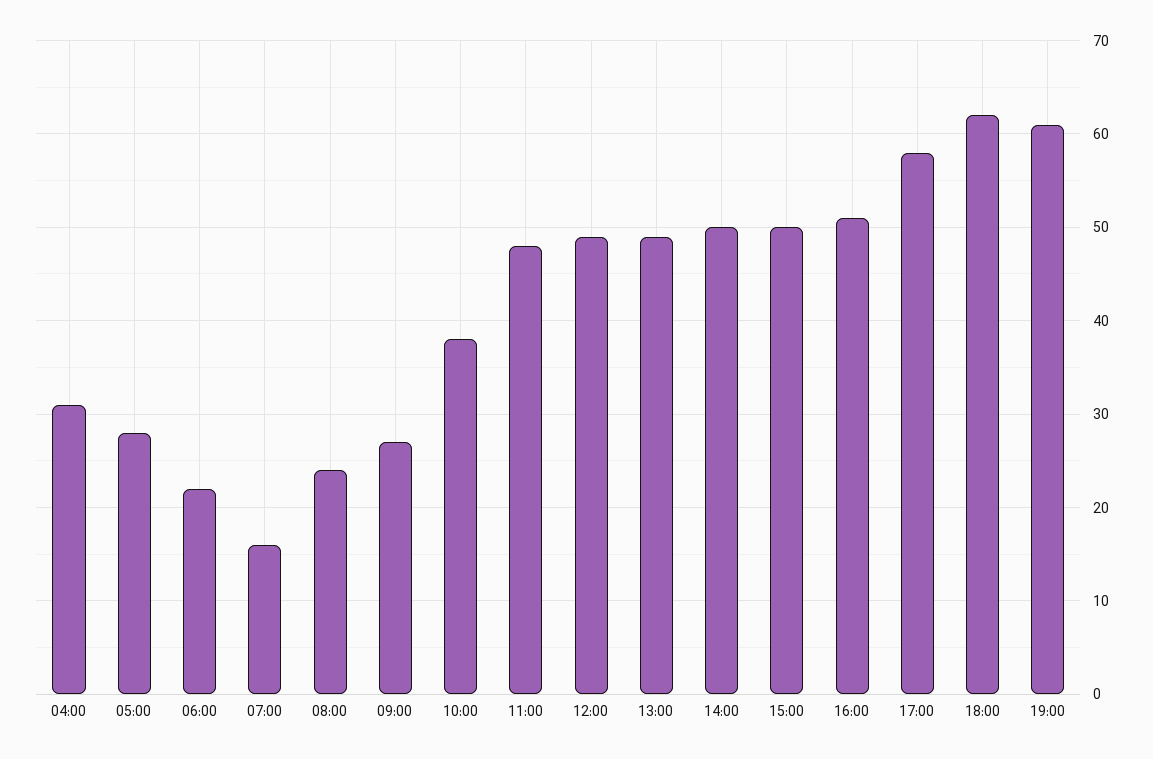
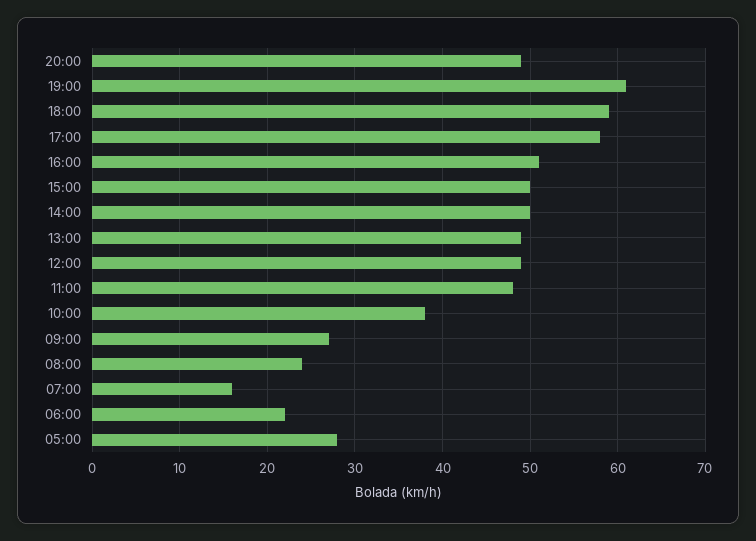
04:00: 31 -> none
18:00: 62 -> 59
20:00: none -> 49

